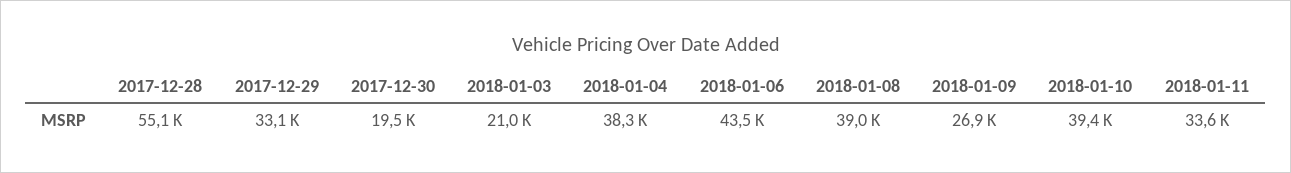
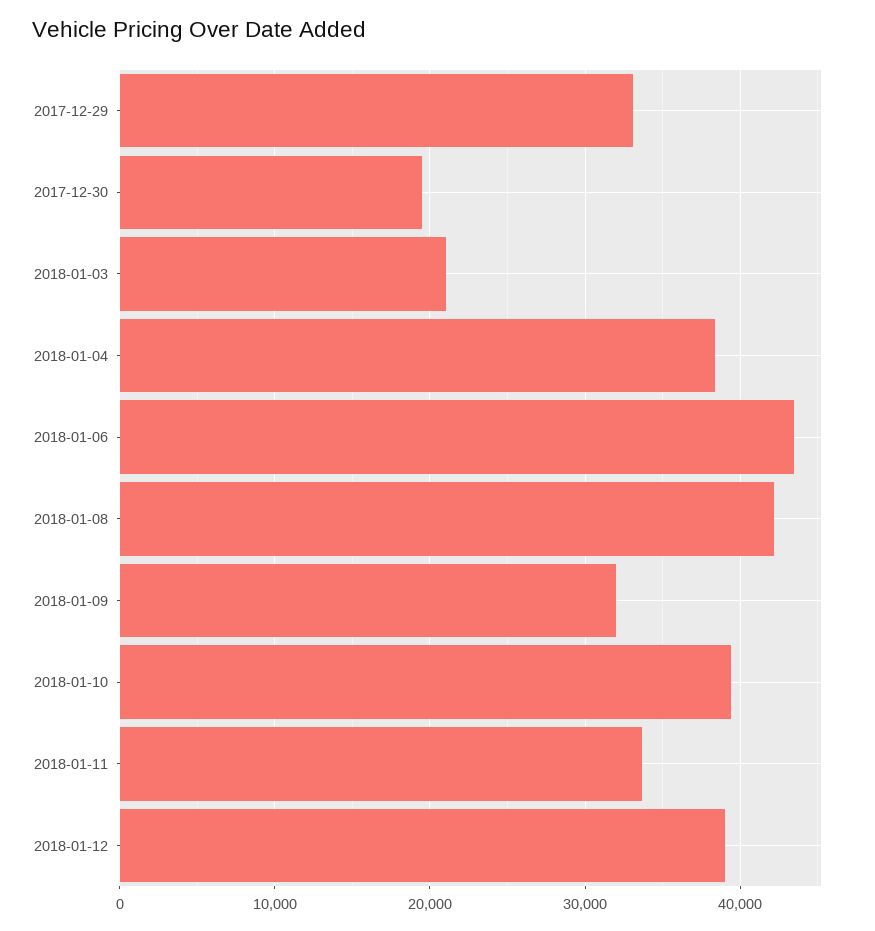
2017-12-28: 55100 -> none
2018-01-08: 39000 -> 42000
2018-01-09: 26900 -> 32000
2018-01-12: none -> 39000

